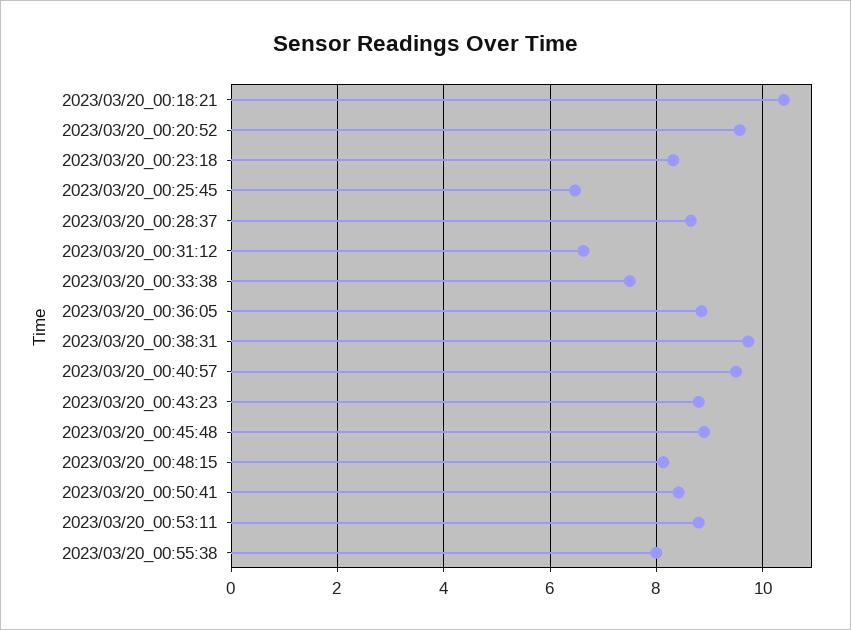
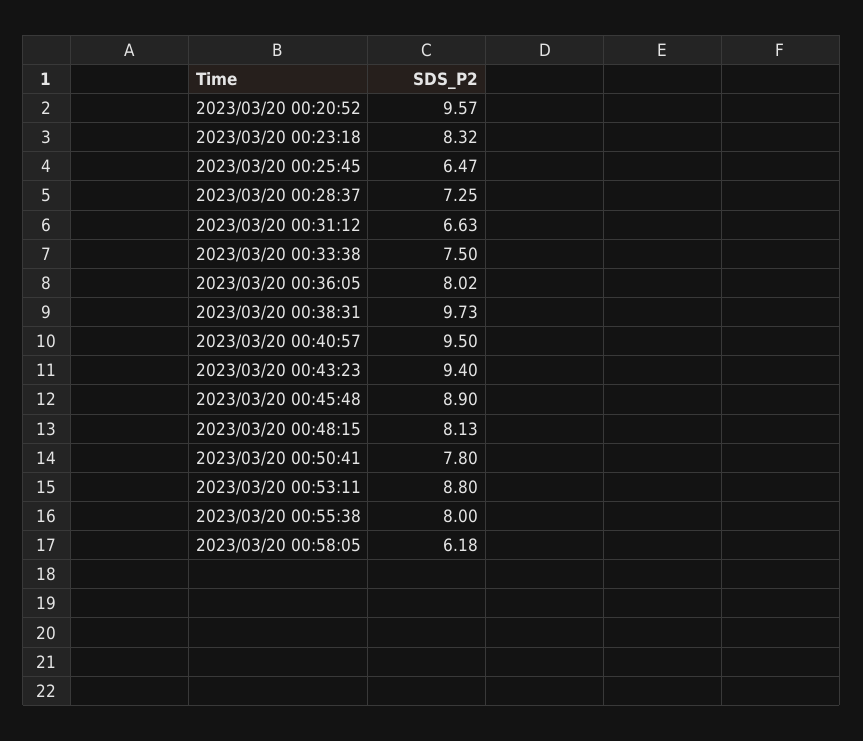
2023/03/20_00:18:21: 10.4 -> none
2023/03/20_00:28:37: 8.6 -> 7.25
2023/03/20_00:36:05: 8.8 -> 8.02
2023/03/20_00:43:23: 8.8 -> 9.4
2023/03/20_00:50:41: 8.4 -> 7.8
2023/03/20 00:58:05: none -> 6.18

